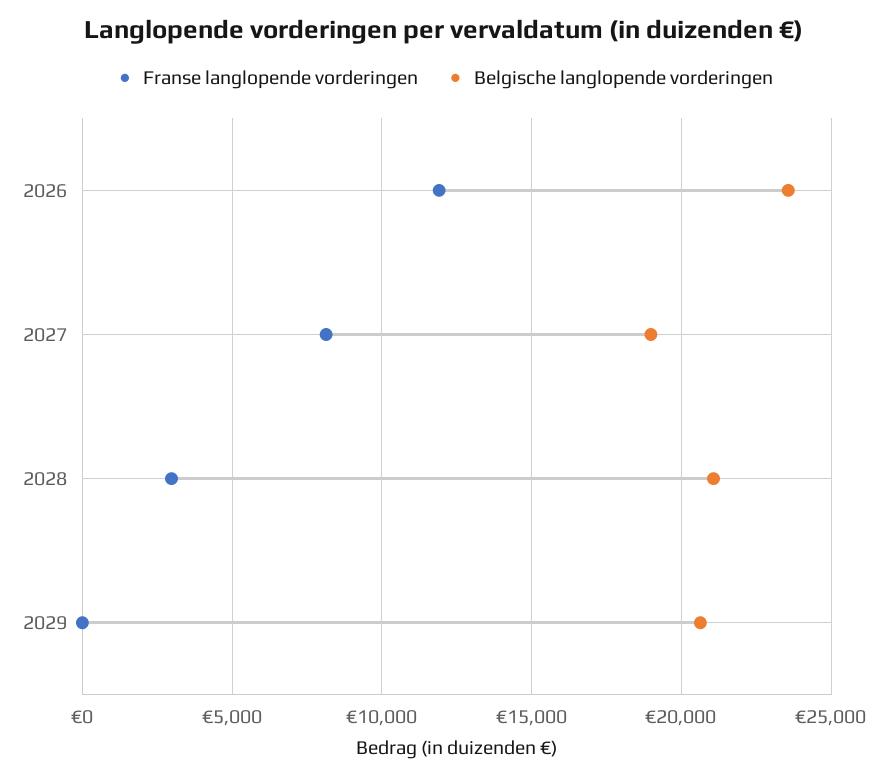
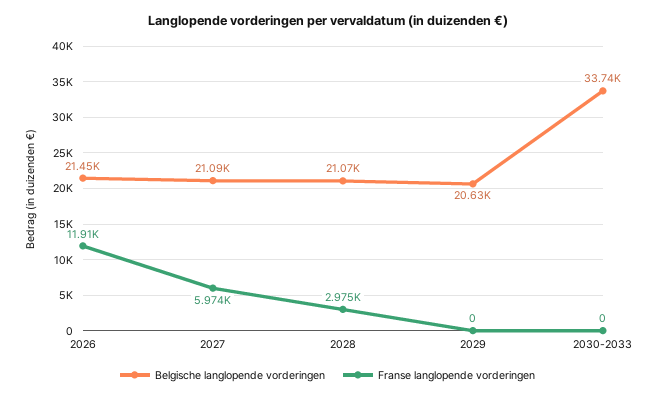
Belgische langlopende vorderingen, 2026: 23500 -> 21450
Franse langlopende vorderingen, 2027: 8000 -> 5974
Belgische langlopende vorderingen, 2027: 19000 -> 21090
Belgische langlopende vorderingen, 2030-2033: none -> 33740
Franse langlopende vorderingen, 2030-2033: none -> 0

